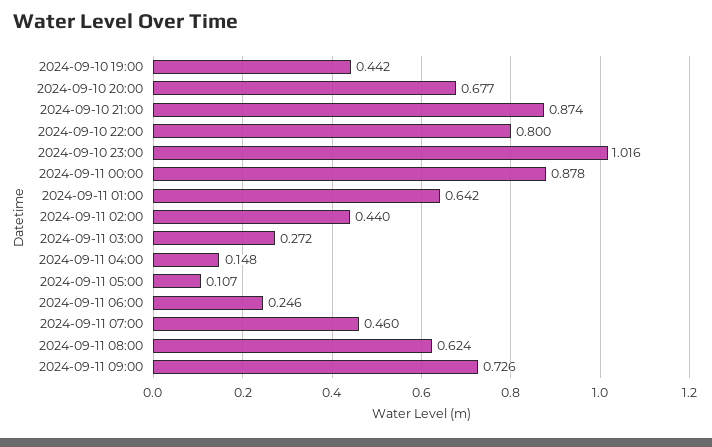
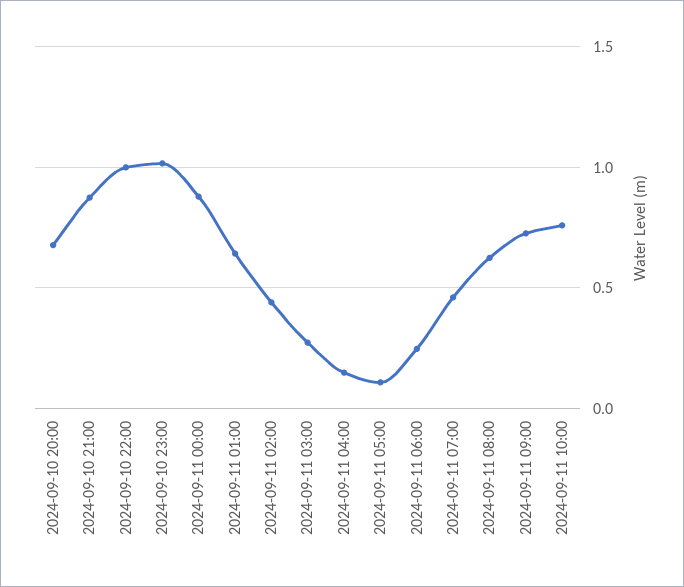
2024-09-10 19:00: 0.442 -> none
2024-09-10 22:00: 0.8 -> 1
2024-09-11 10:00: none -> 0.75

